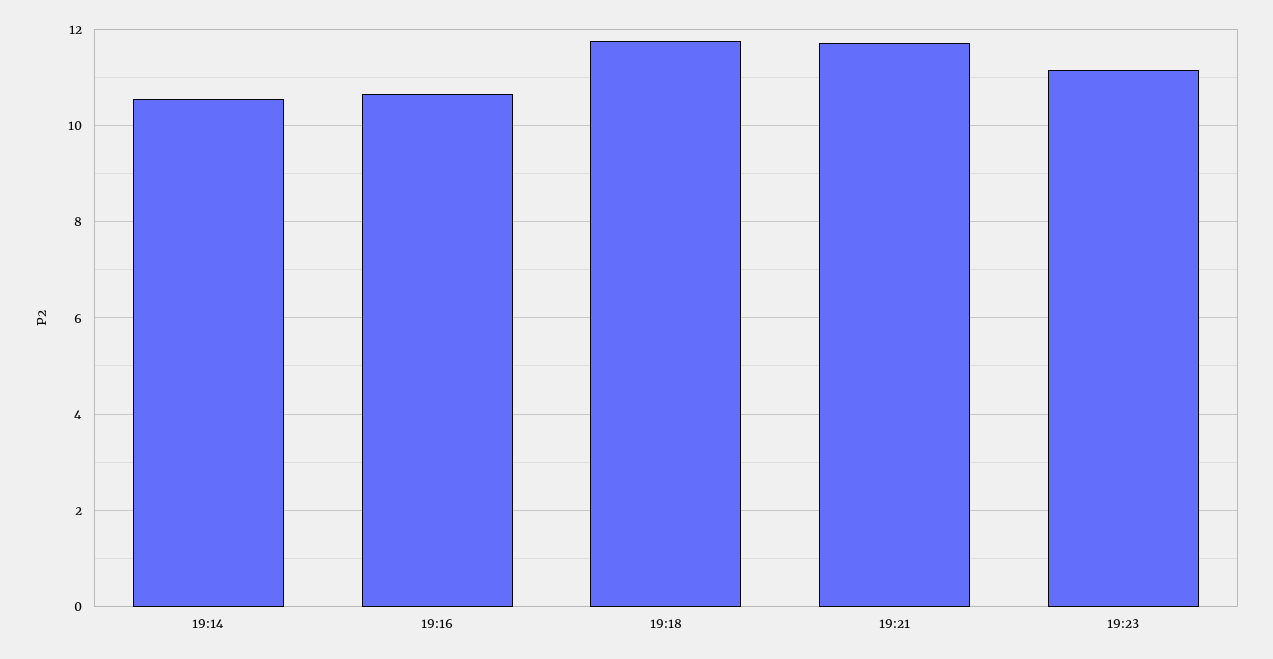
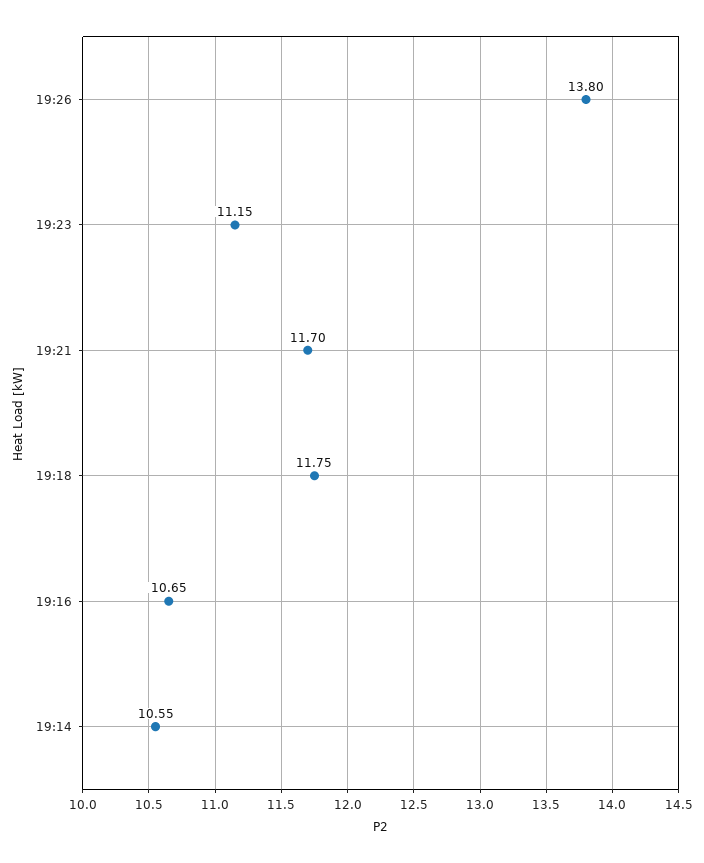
19:26: none -> 13.8

